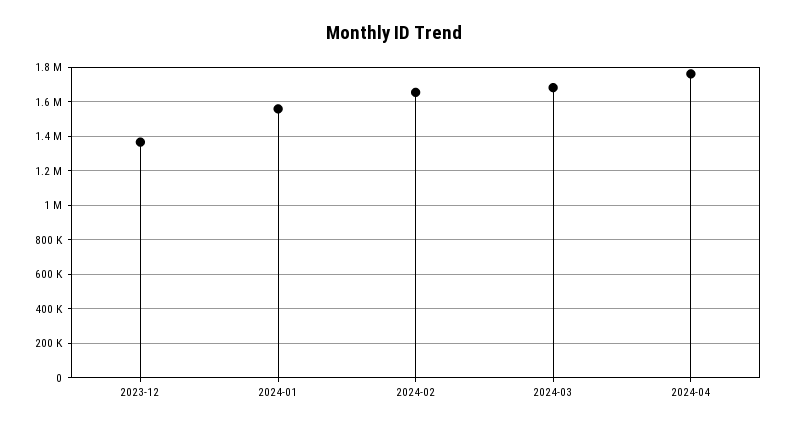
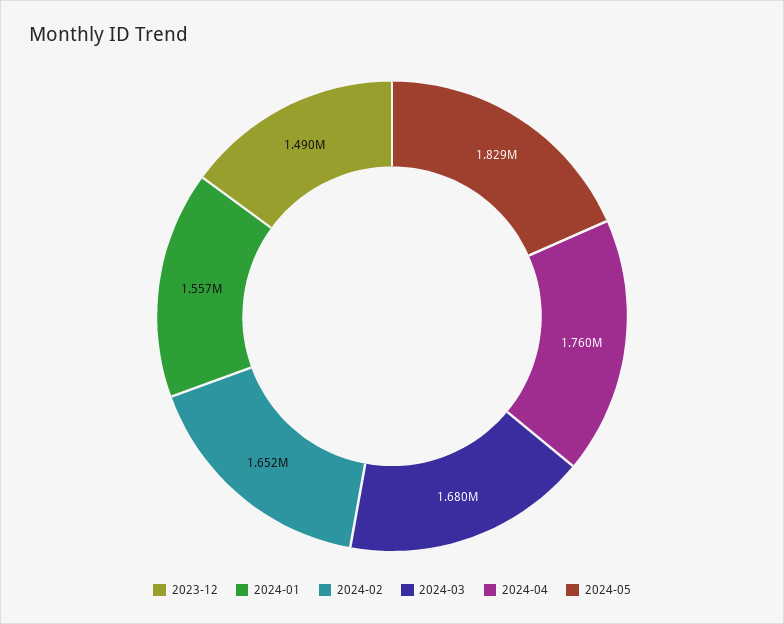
2023-12: 1350000 -> 1490000
2024-05: none -> 1829000

